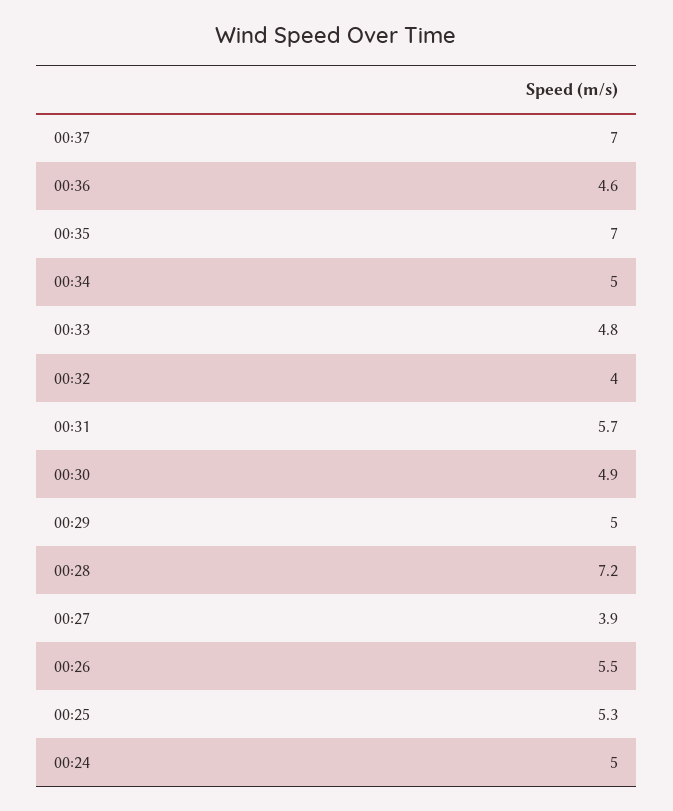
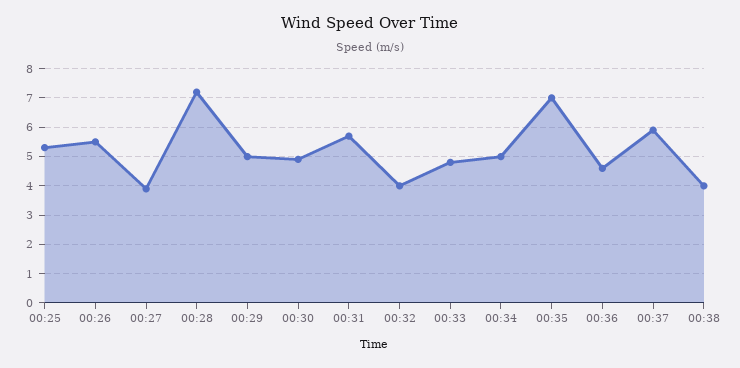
00:37: 7 -> 6
00:24: 5 -> none
00:38: none -> 4

